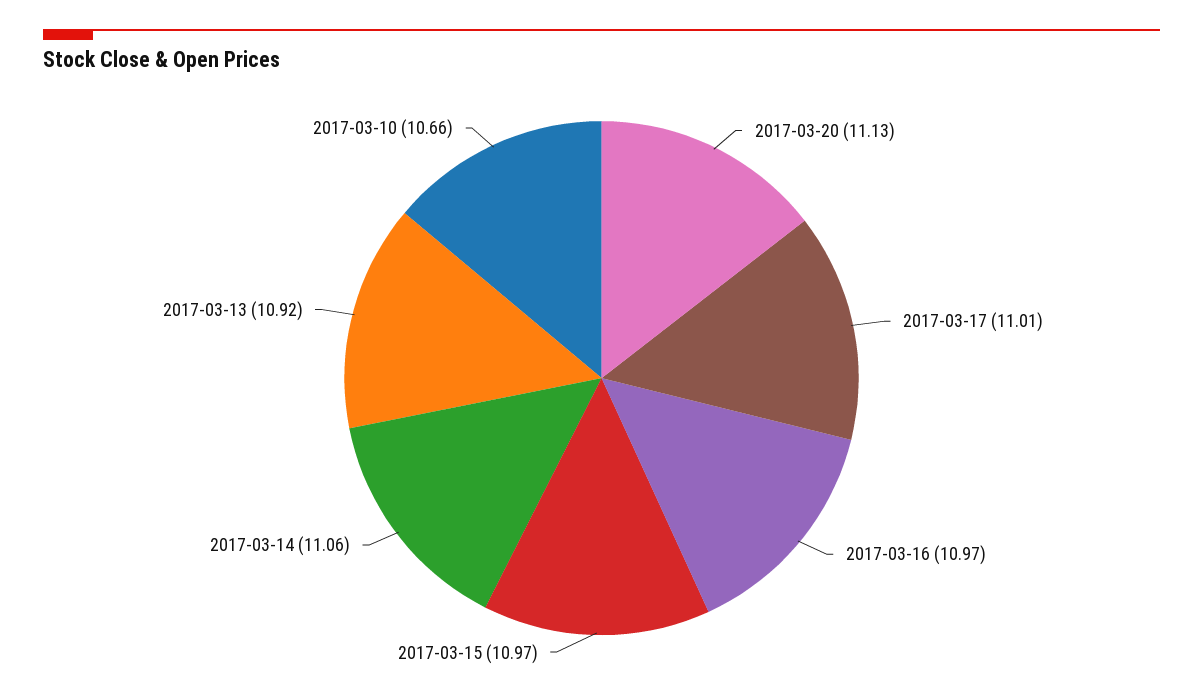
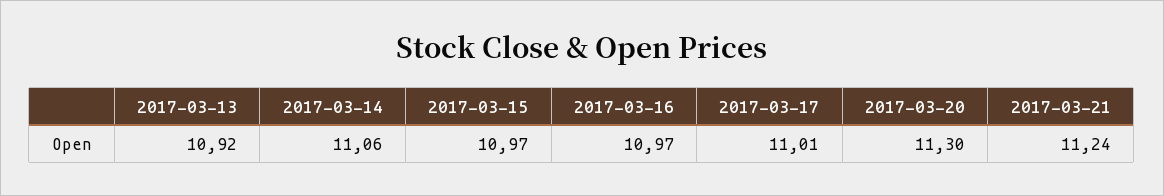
2017-03-20: 11.13 -> 11.3
2017-03-10: 10.66 -> none
2017-03-21: none -> 11.24

